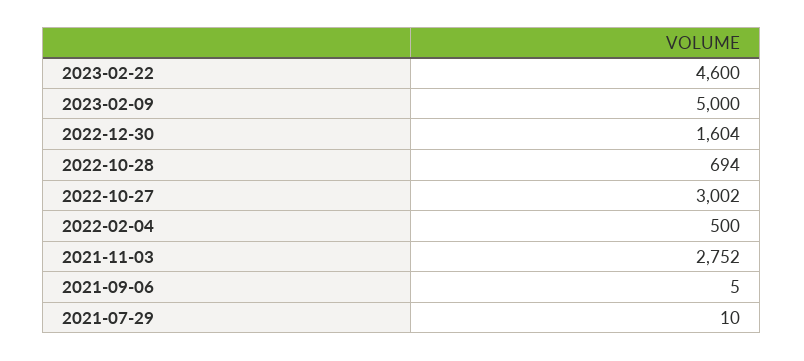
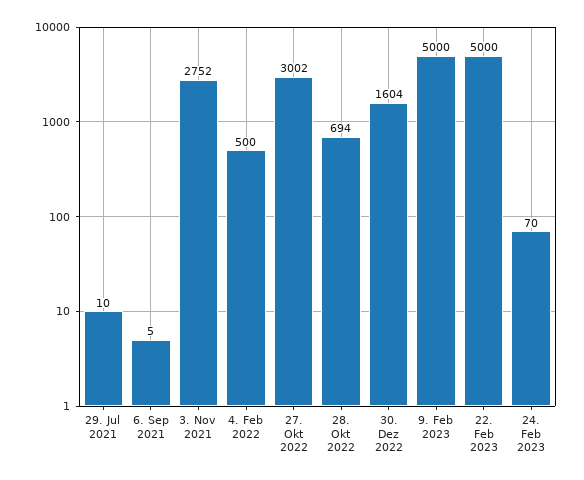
2023-02-22: 4600 -> 5000
24. Feb 2023: none -> 70

